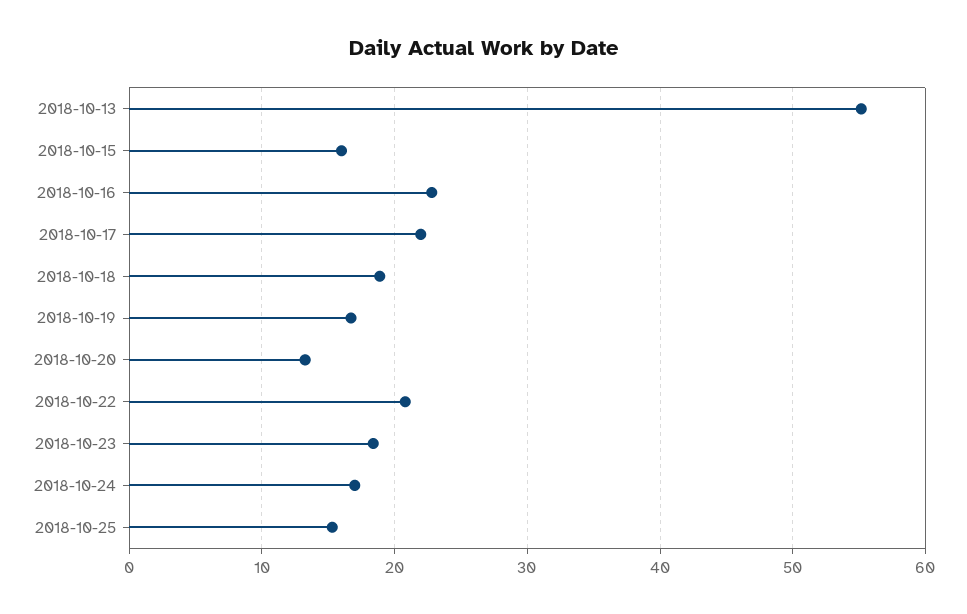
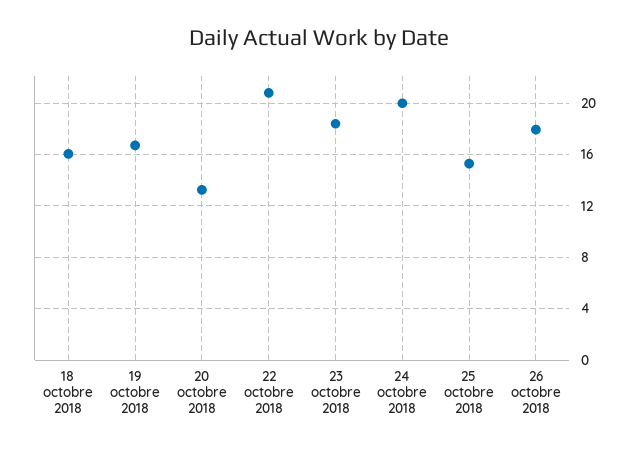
2018-10-13: 55 -> none
2018-10-15: 16 -> none
2018-10-16: 23 -> none
2018-10-17: 22 -> none
2018-10-18: 19 -> 16
2018-10-24: 17 -> 20
26 octobre 2018: none -> 18

